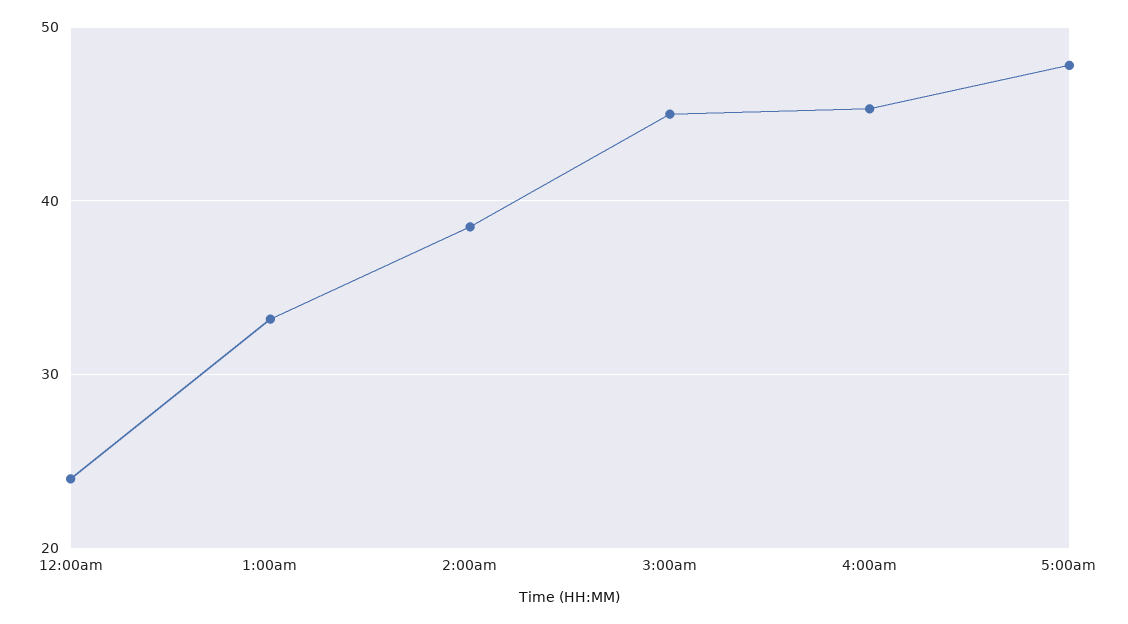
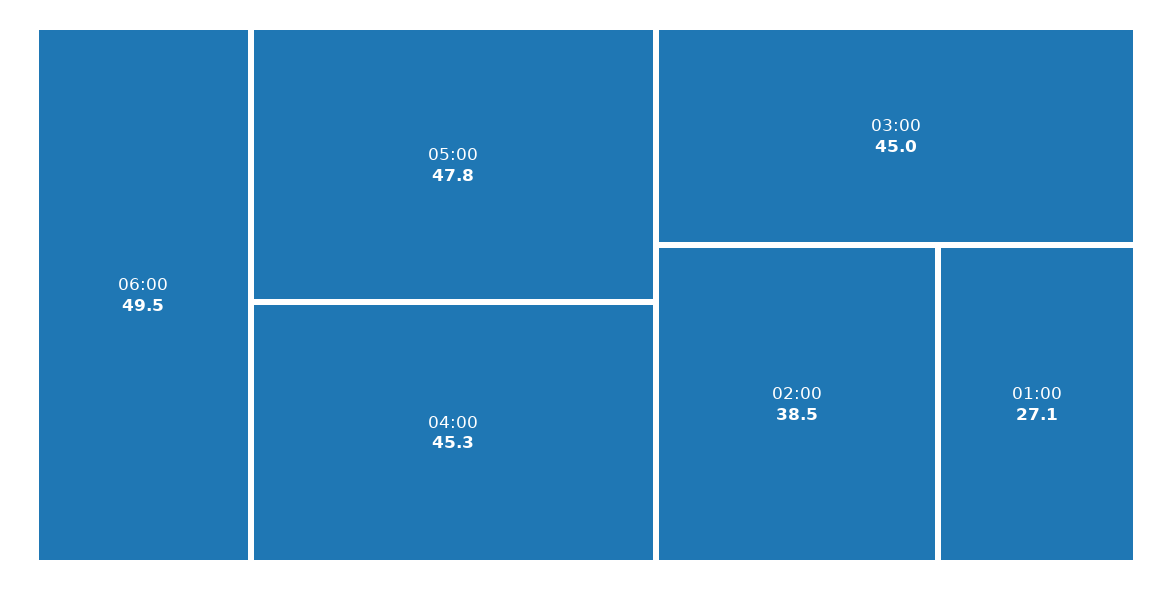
12:00am: 24 -> none
1:00am: 33 -> 27.1
06:00: none -> 49.5

